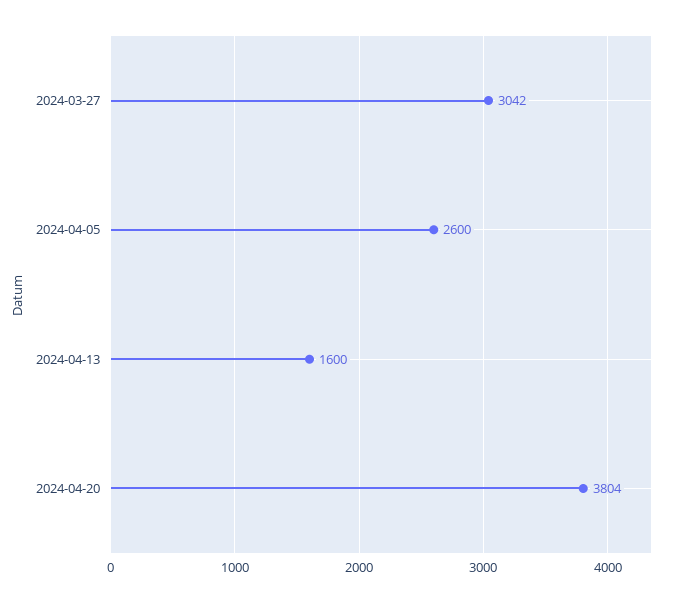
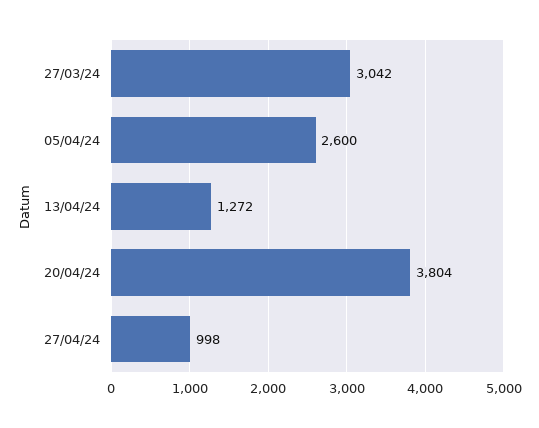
2024-04-13: 1600 -> 1272
27/04/24: none -> 998

